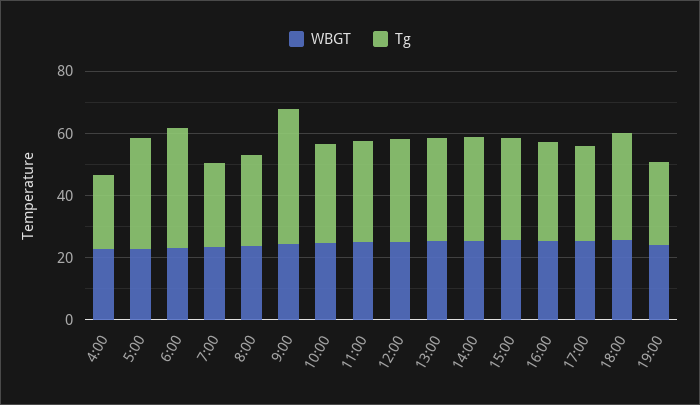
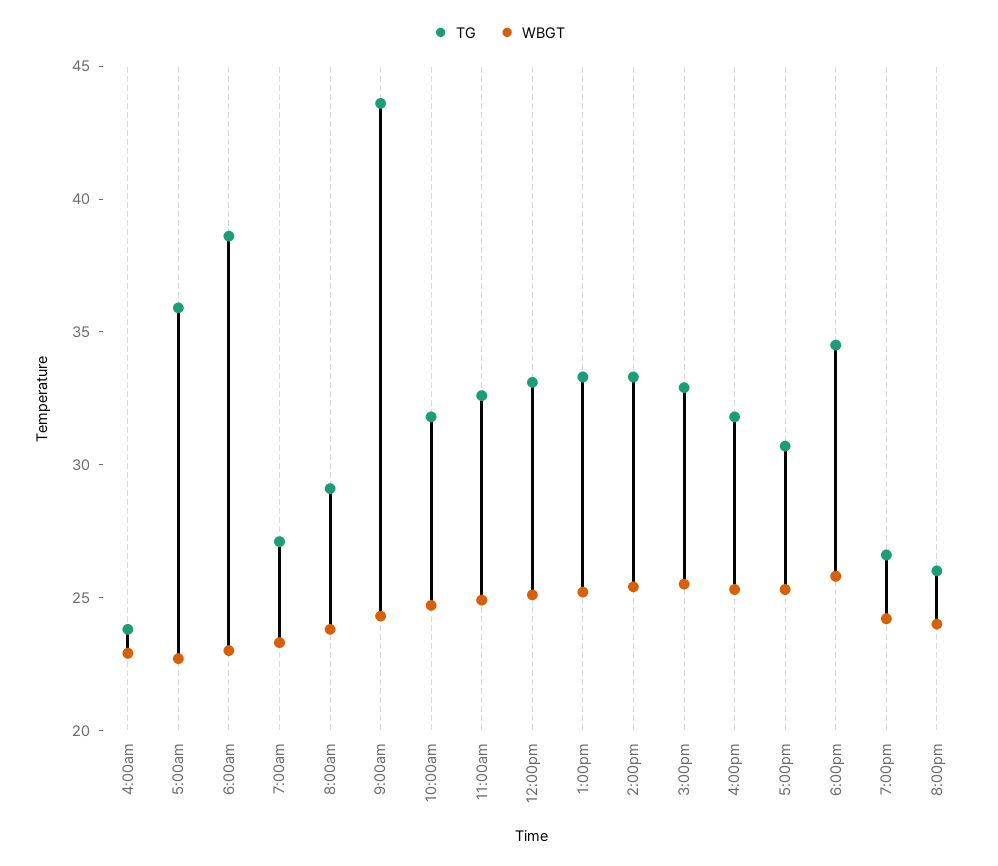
Tg, 8:00pm: none -> 26
WBGT, 8:00pm: none -> 24

